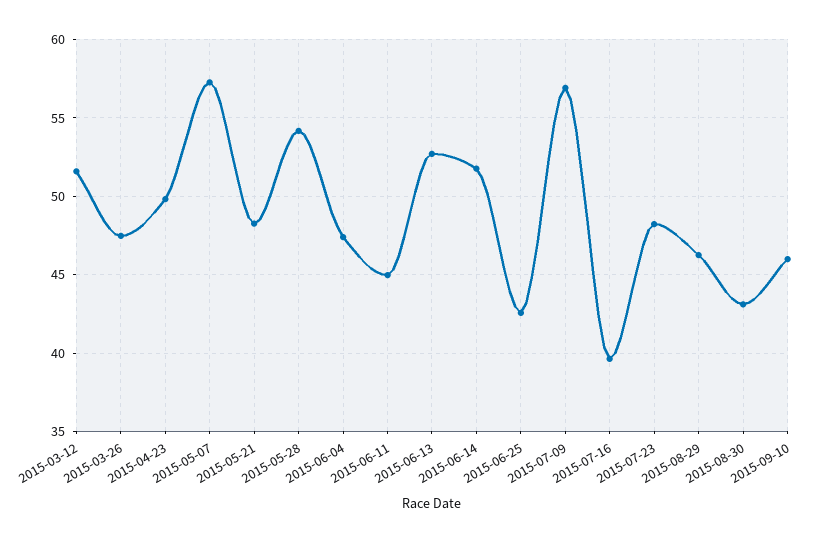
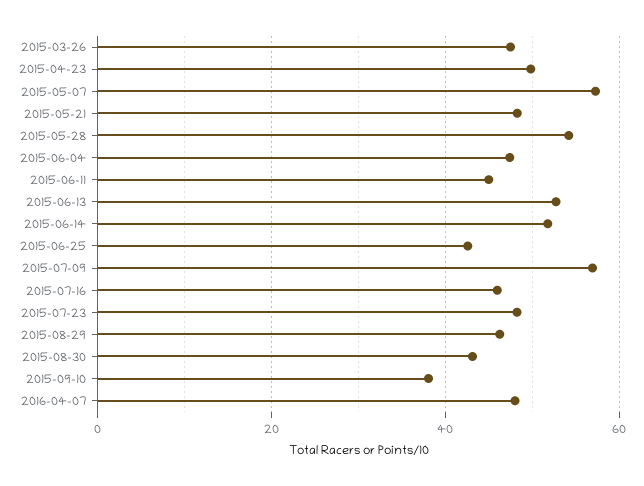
2015-03-12: 51.5 -> none
2015-07-16: 39.5 -> 46
2015-09-10: 46 -> 38
2016-04-07: none -> 48

